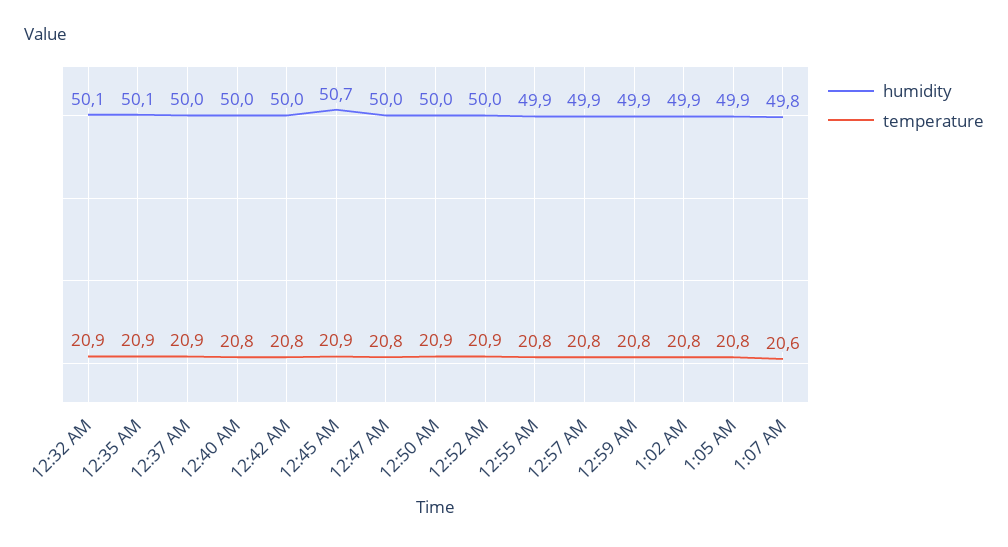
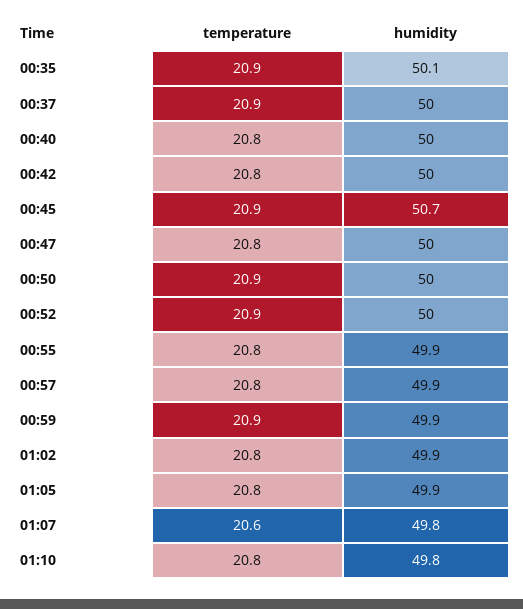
humidity, 12:32 AM: 50.1 -> none
temperature, 12:32 AM: 20.9 -> none
temperature, 12:59 AM: 20.8 -> 20.9
temperature, 01:10: none -> 20.8
humidity, 01:10: none -> 49.8

